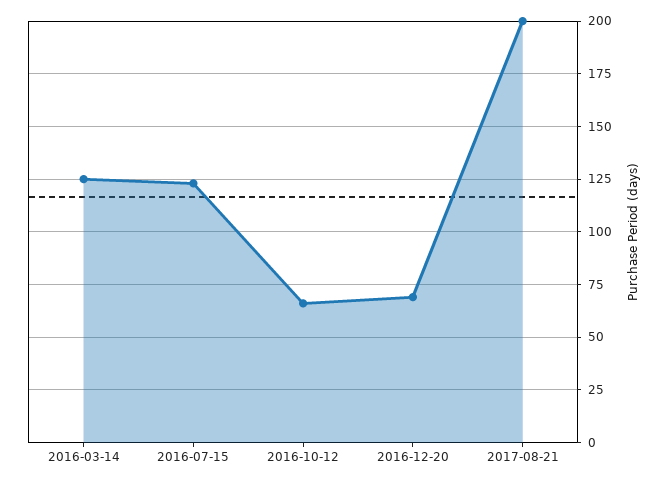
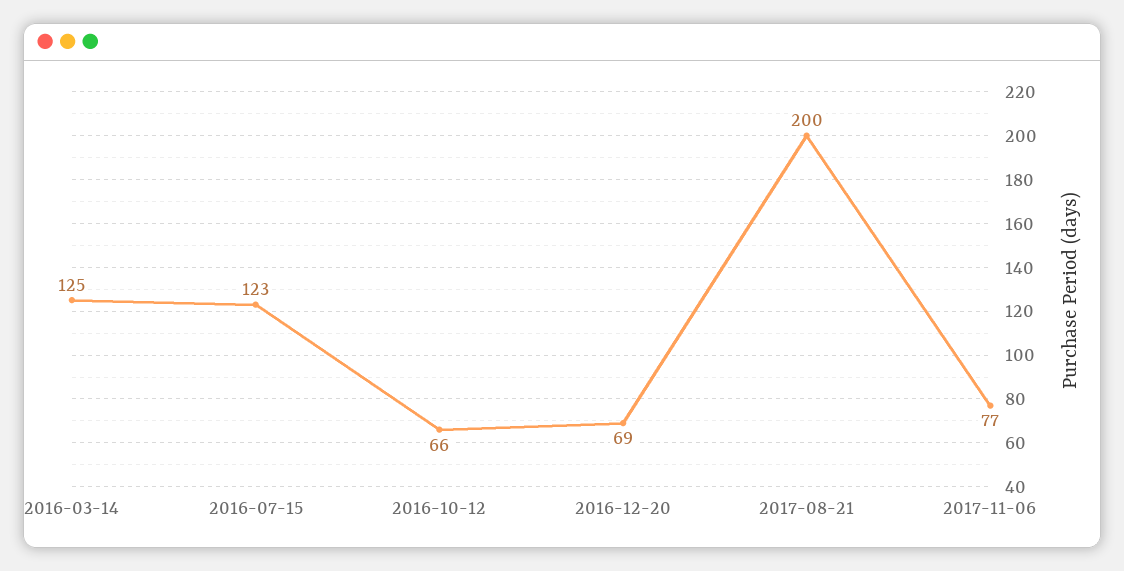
2017-11-06: none -> 77

